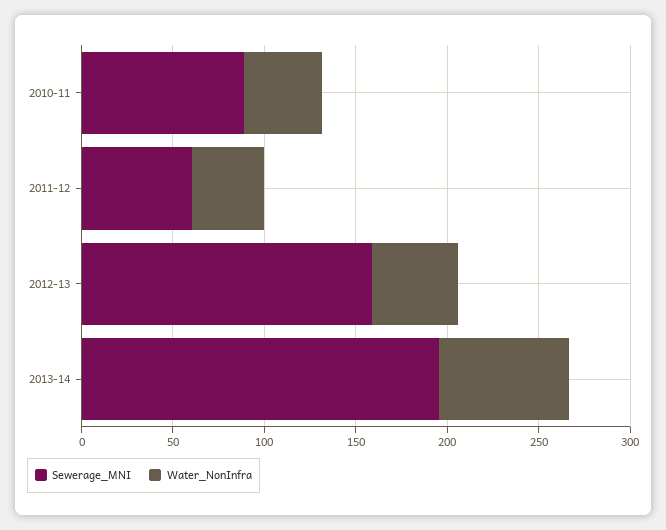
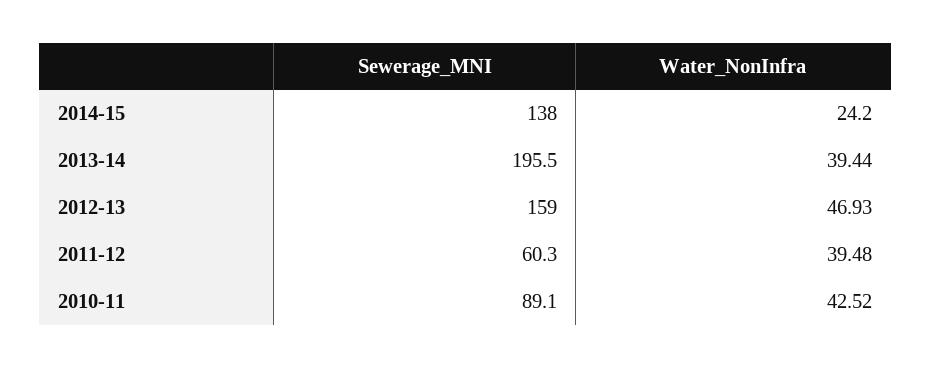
Water_NonInfra, 2013-14: 70 -> 39.44
Sewerage_MNI, 2014-15: none -> 138
Water_NonInfra, 2014-15: none -> 24.2

